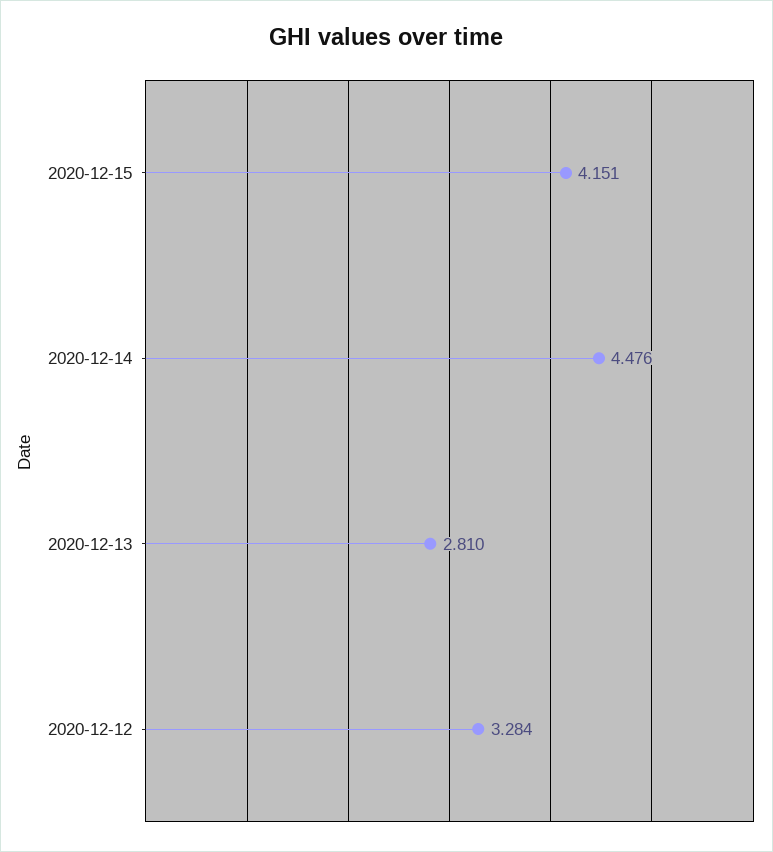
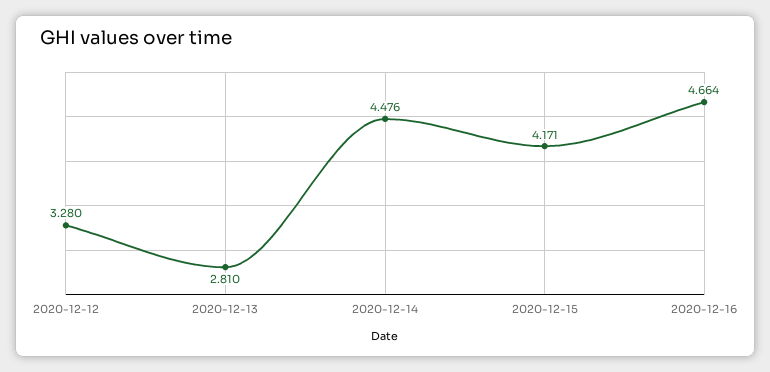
2020-12-15: 4.151 -> 4.171
2020-12-12: 3.284 -> 3.28
2020-12-16: none -> 4.664

